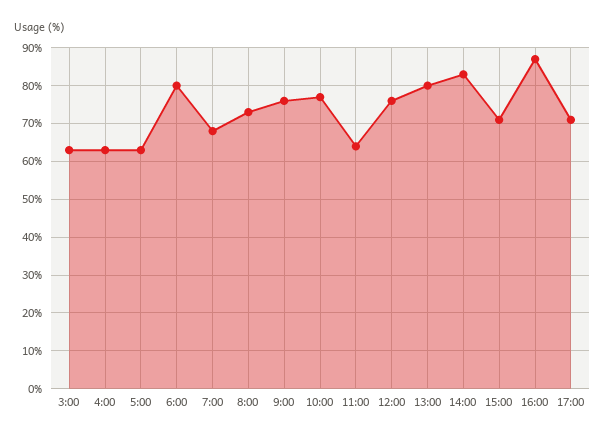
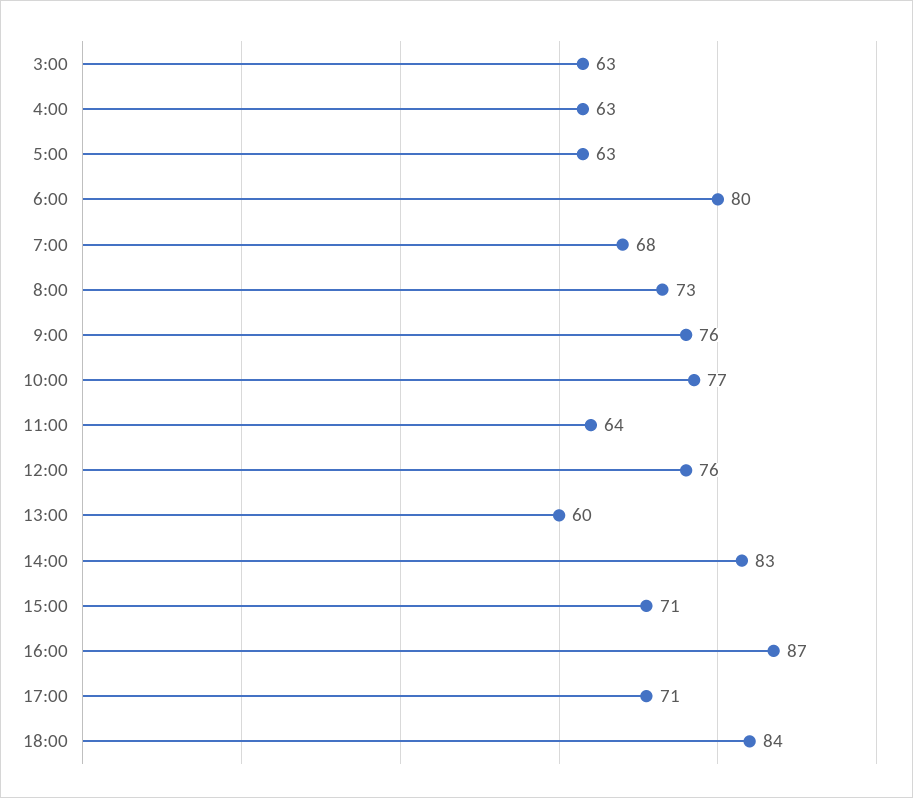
13:00: 80 -> 60
18:00: none -> 84

